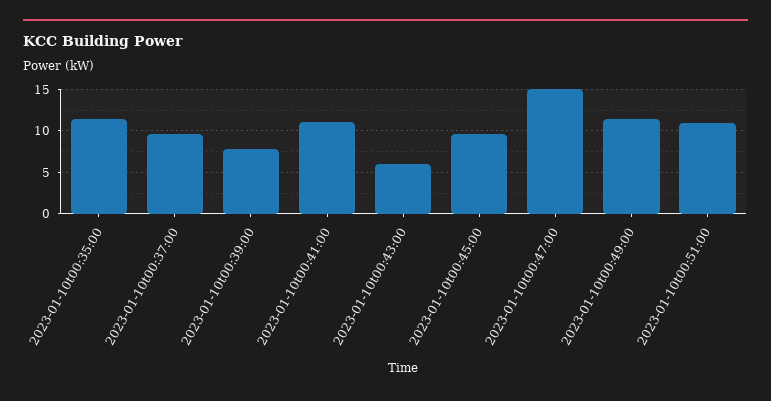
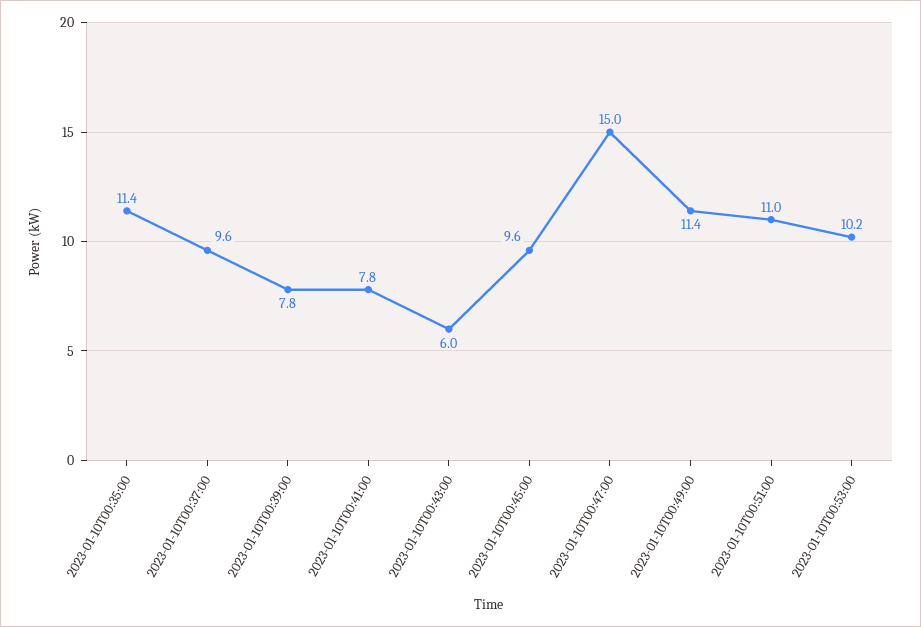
2023-01-10t00:41:00: 11 -> 7.8
2023-01-10T00:53:00: none -> 10.2

